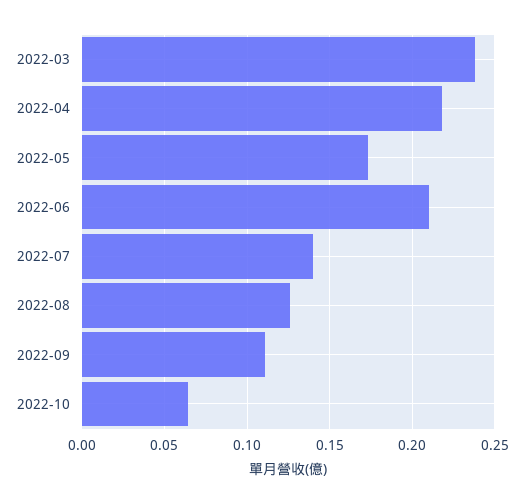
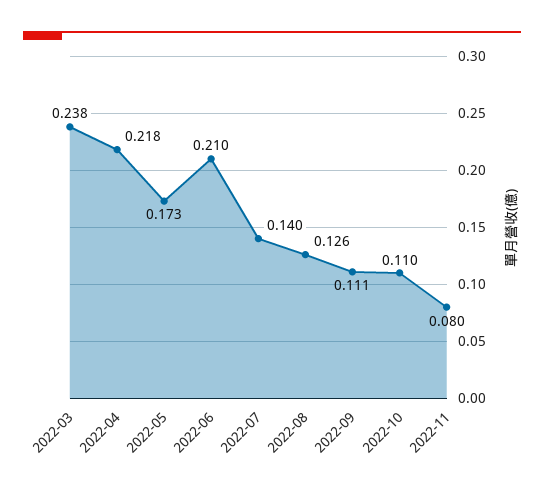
2022-10: 0.065 -> 0.11
2022-11: none -> 0.08

